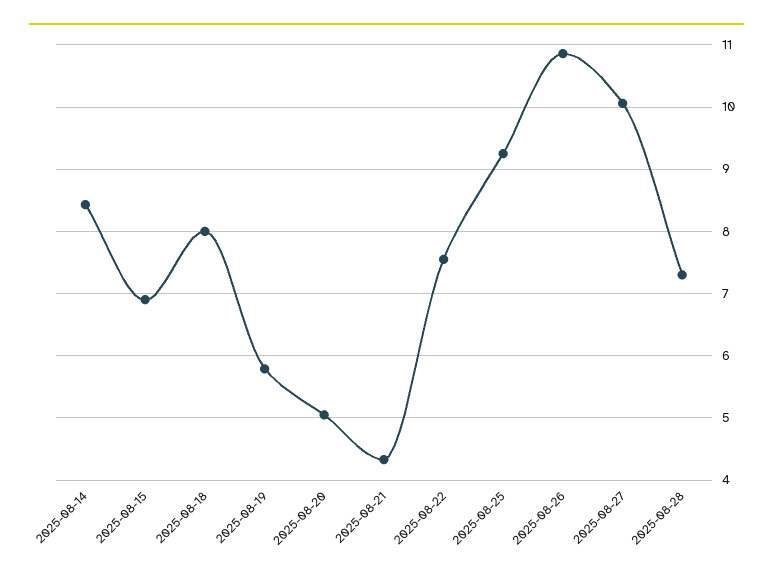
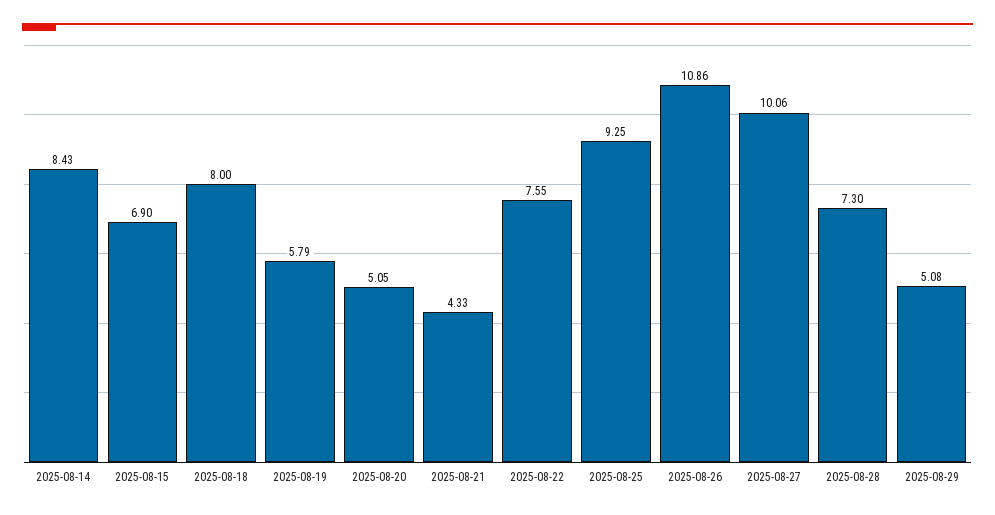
2025-08-29: none -> 5.08

